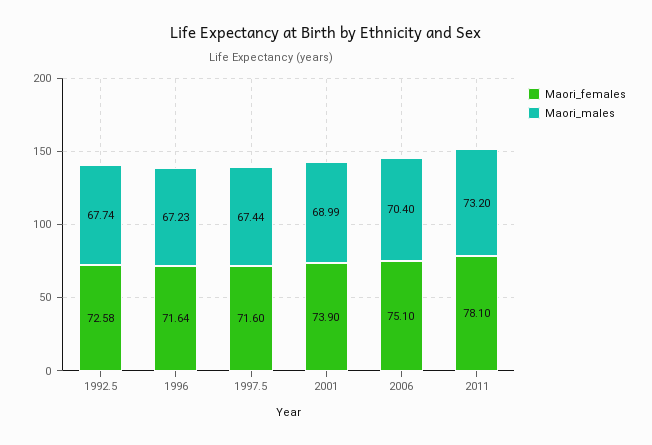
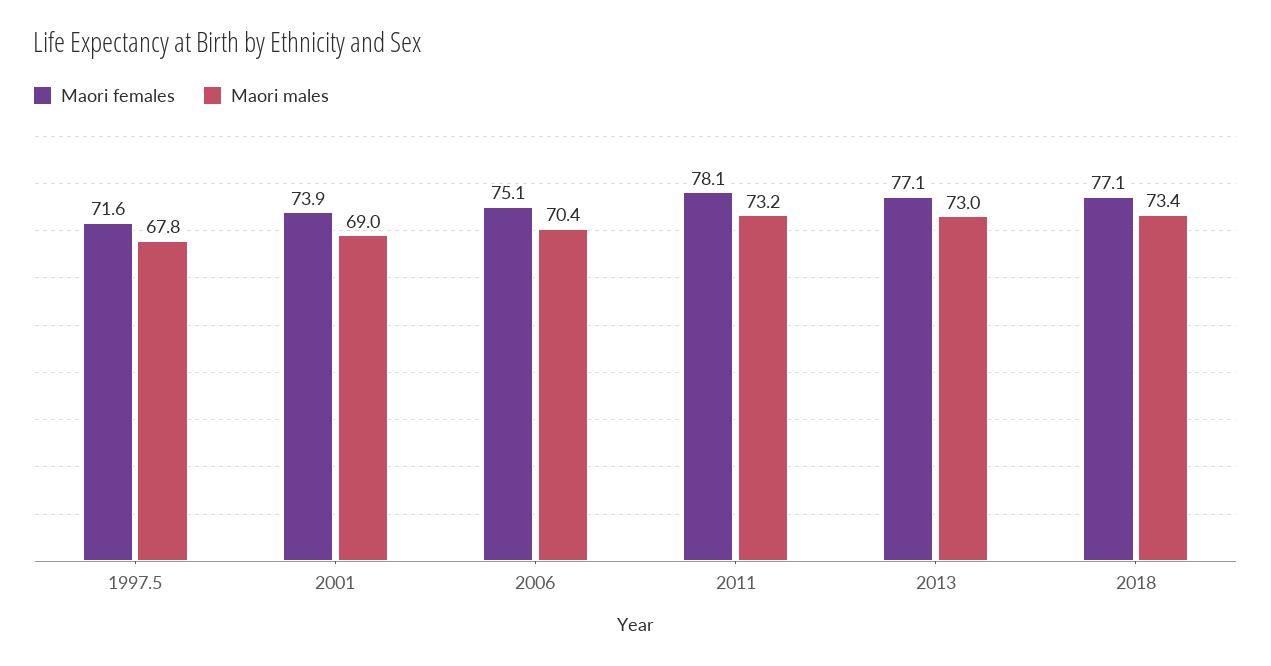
Maori_females, 1992.5: 72.58 -> none
Maori_males, 1992.5: 67.74 -> none
Maori_females, 1996: 71.64 -> none
Maori_males, 1996: 67.23 -> none
Maori_males, 1997.5: 67.44 -> 67.8
Maori_females, 2013: none -> 77.1
Maori_males, 2013: none -> 73
Maori_females, 2018: none -> 77.1
Maori_males, 2018: none -> 73.4

